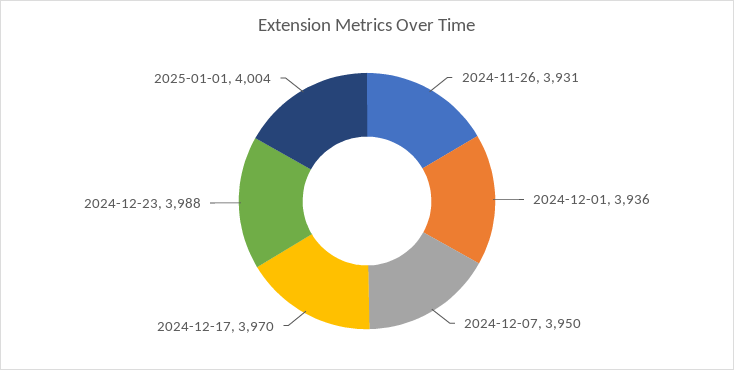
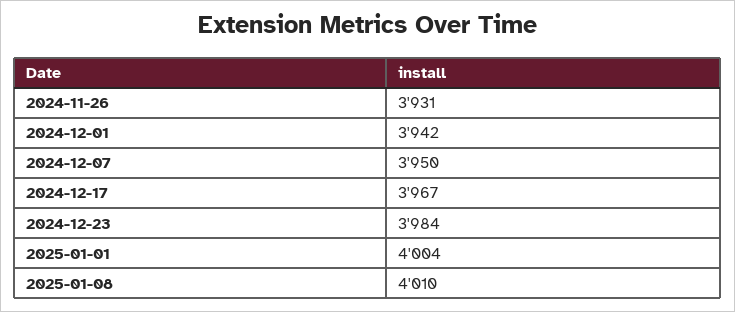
2024-12-01: 3936 -> 3942
2024-12-17: 3970 -> 3967
2024-12-23: 3988 -> 3984
2025-01-08: none -> 4010

